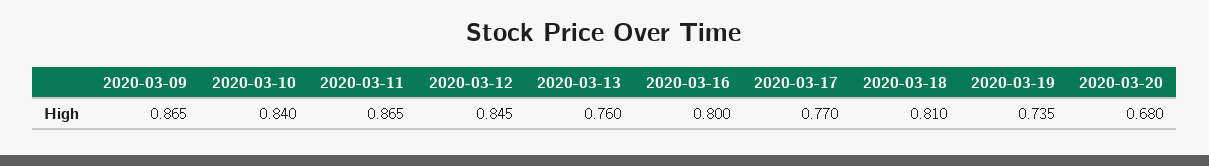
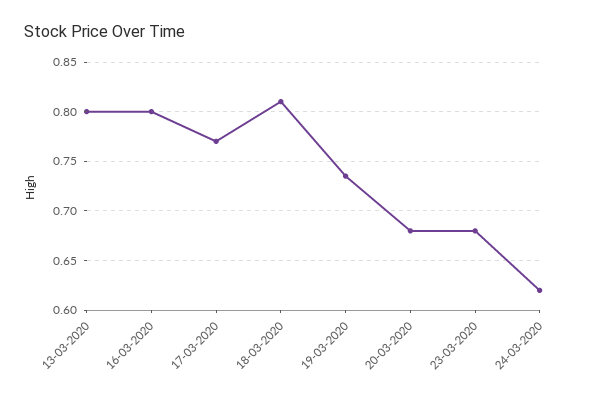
2020-03-09: 0.865 -> none
2020-03-10: 0.84 -> none
2020-03-11: 0.865 -> none
2020-03-12: 0.845 -> none
2020-03-13: 0.76 -> 0.8
23-03-2020: none -> 0.68
24-03-2020: none -> 0.62

